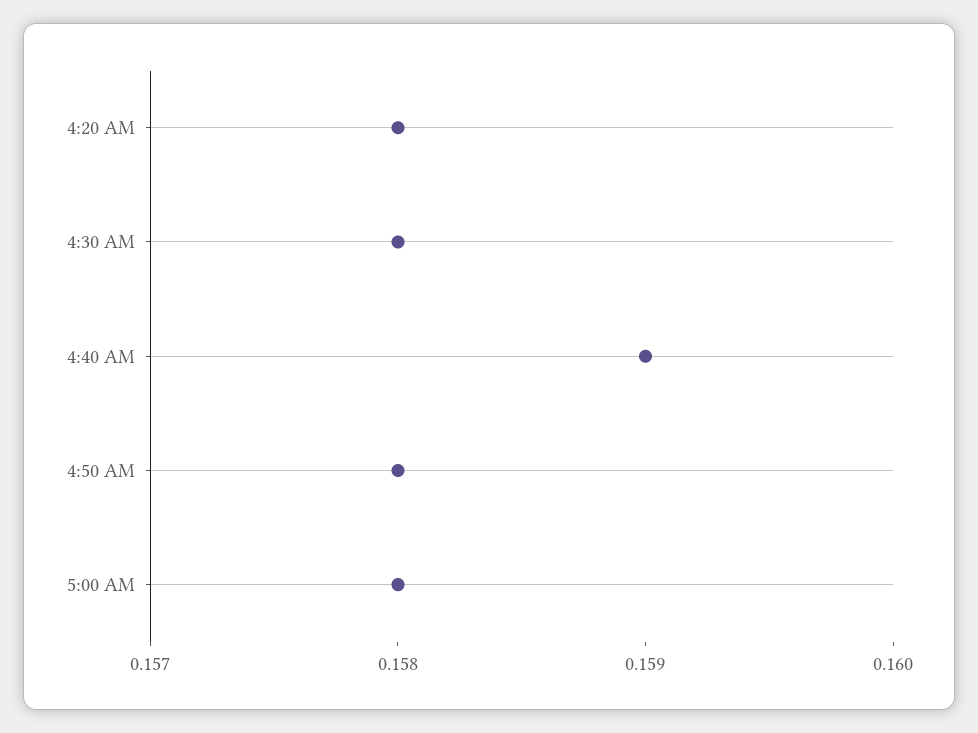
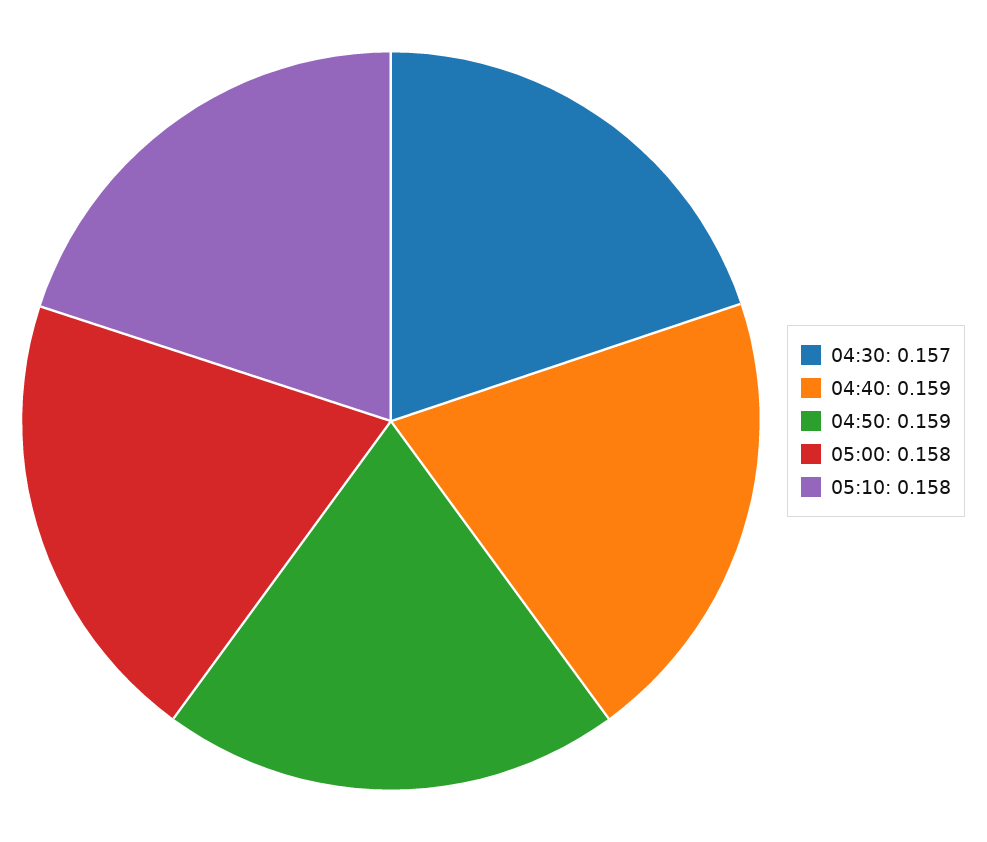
4:20 AM: 0.158 -> none
4:30 AM: 0.158 -> 0.157
4:50 AM: 0.158 -> 0.159
05:10: none -> 0.158

